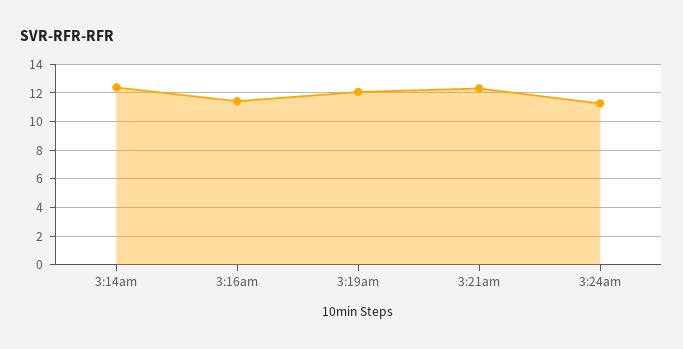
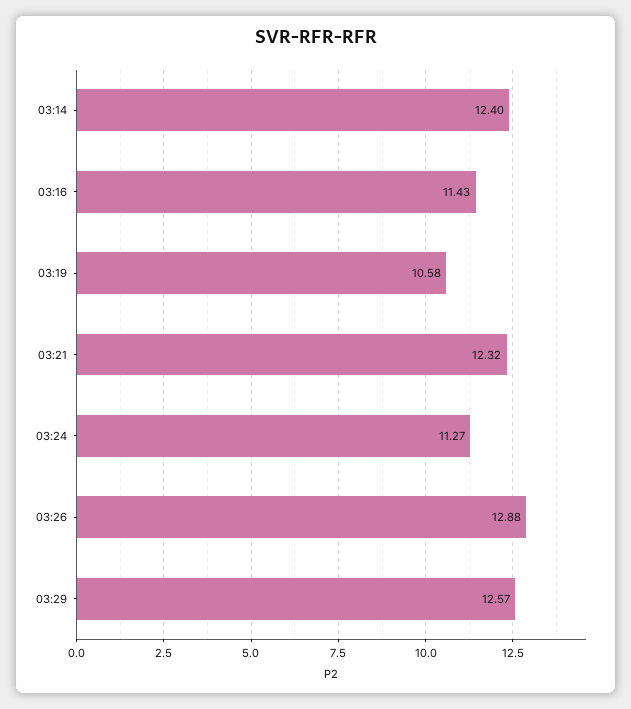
3:19am: 12 -> 10.58
03:26: none -> 12.88
03:29: none -> 12.57

